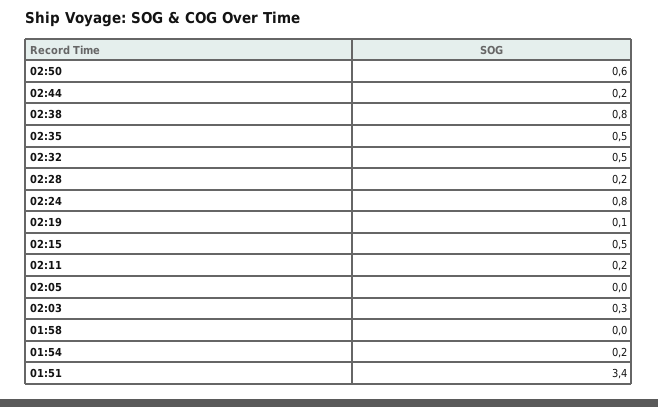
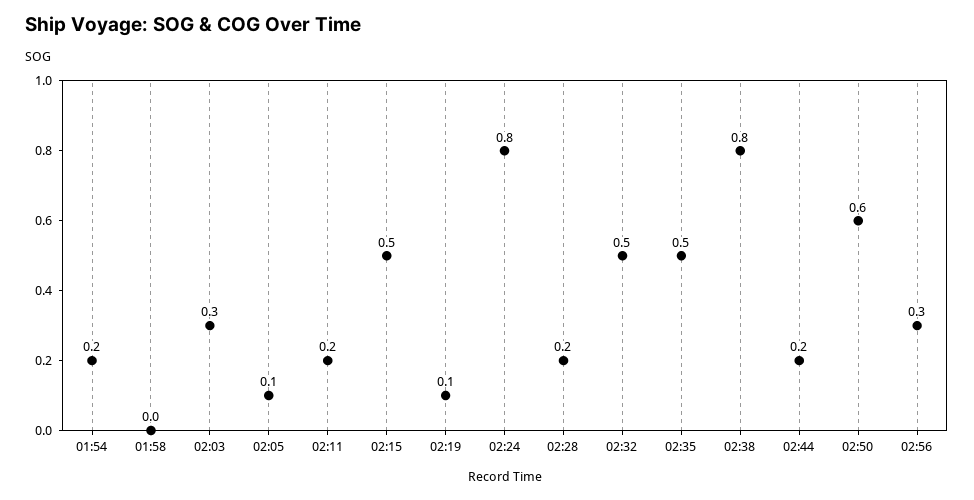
02:05: 0 -> 0.1
01:51: 3.4 -> none
02:56: none -> 0.3

